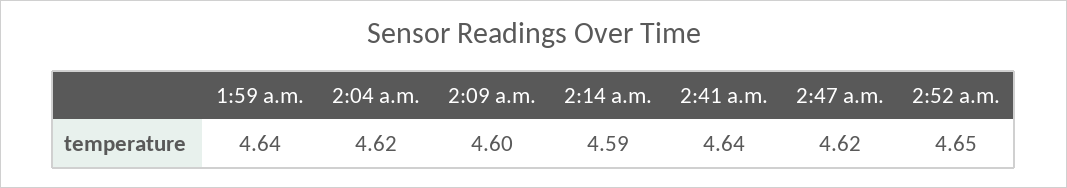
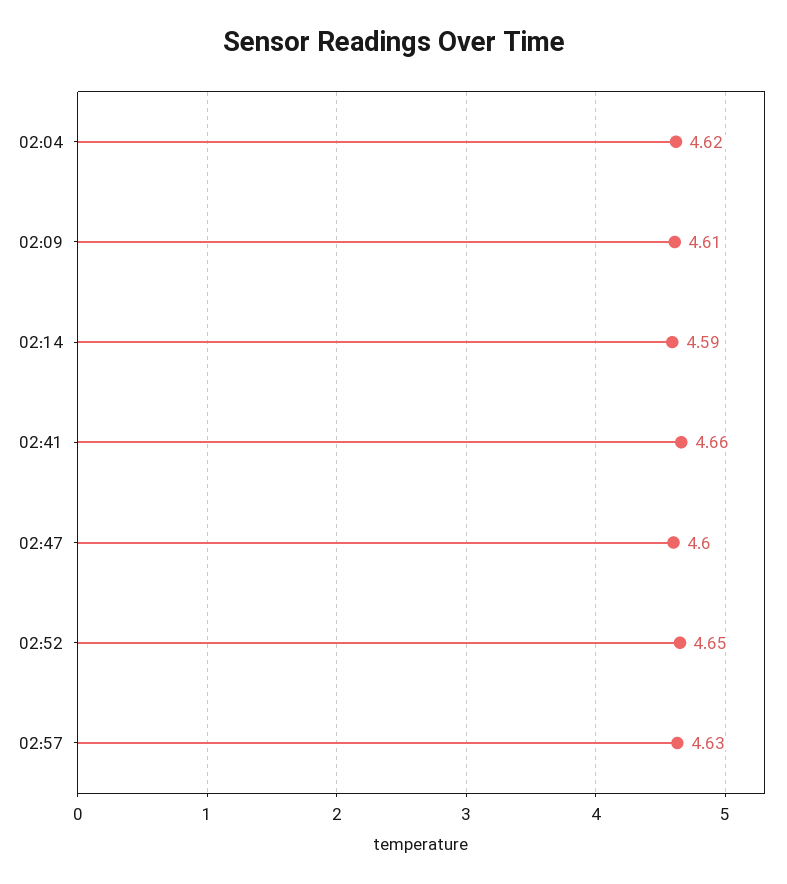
1:59 a.m.: 4.64 -> none
2:09 a.m.: 4.6 -> 4.61
2:41 a.m.: 4.64 -> 4.66
2:47 a.m.: 4.62 -> 4.6
02:57: none -> 4.63

